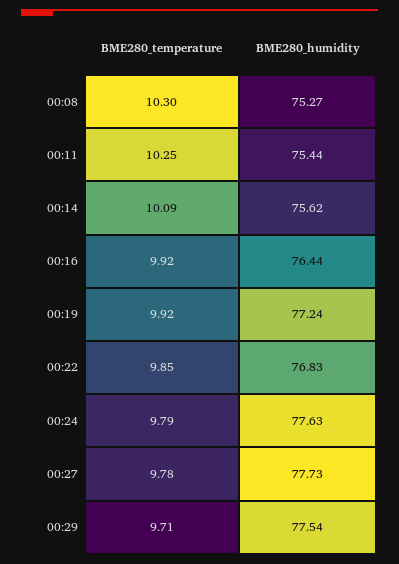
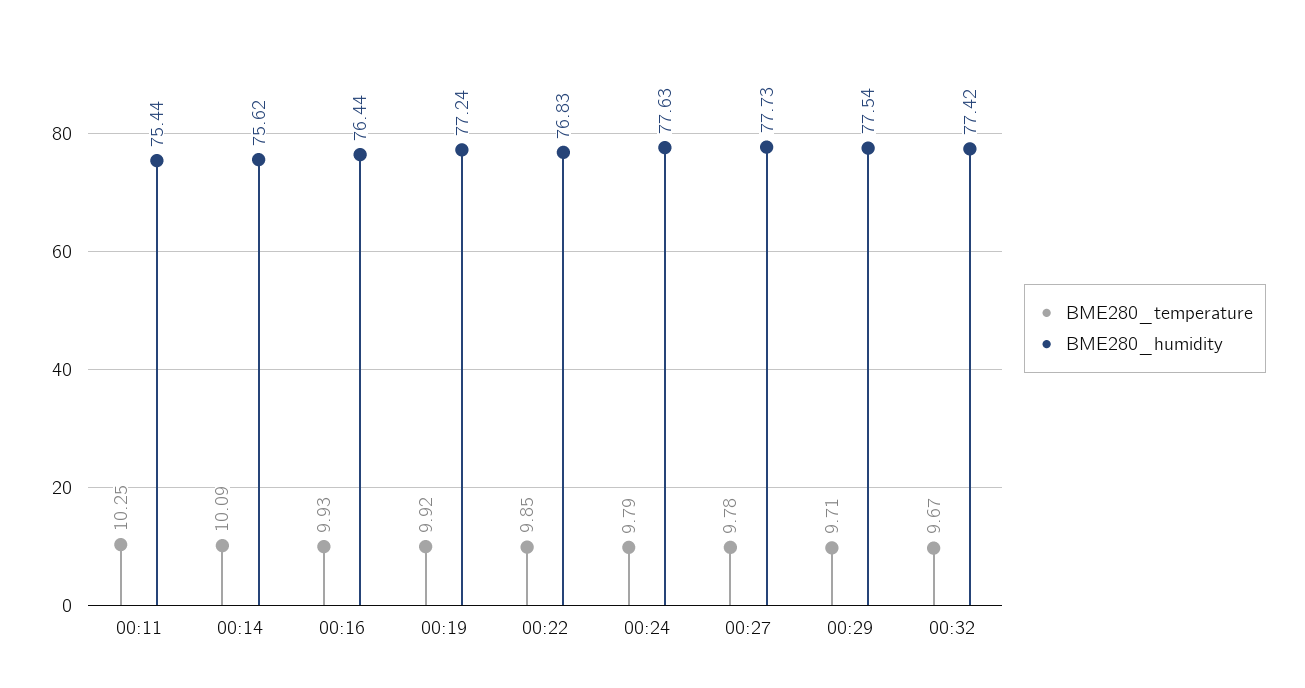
BME280_temperature, 00:08: 10.3 -> none
BME280_humidity, 00:08: 75.27 -> none
BME280_temperature, 00:16: 9.92 -> 9.93
BME280_temperature, 00:32: none -> 9.67
BME280_humidity, 00:32: none -> 77.42

